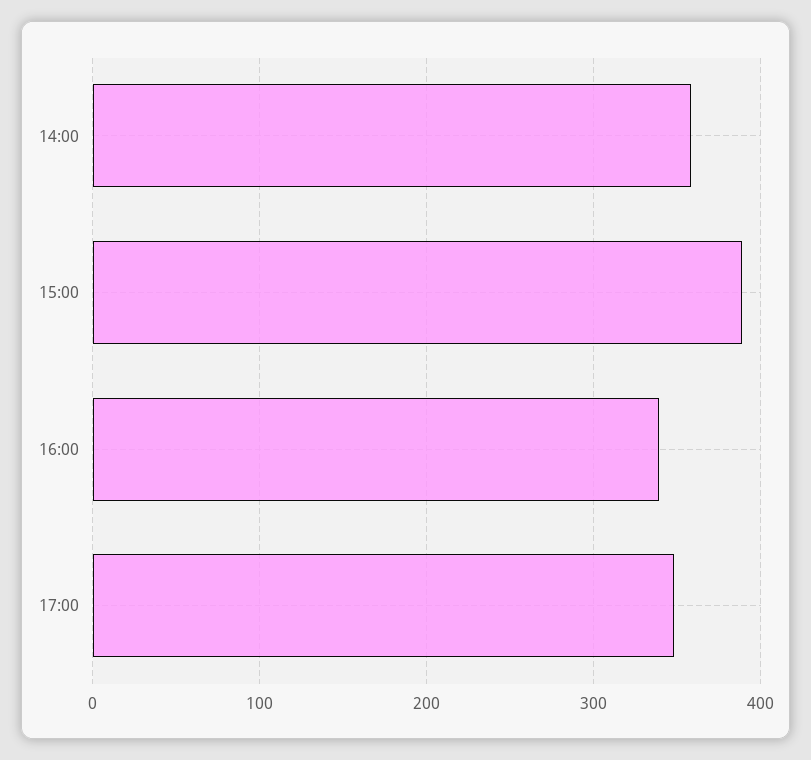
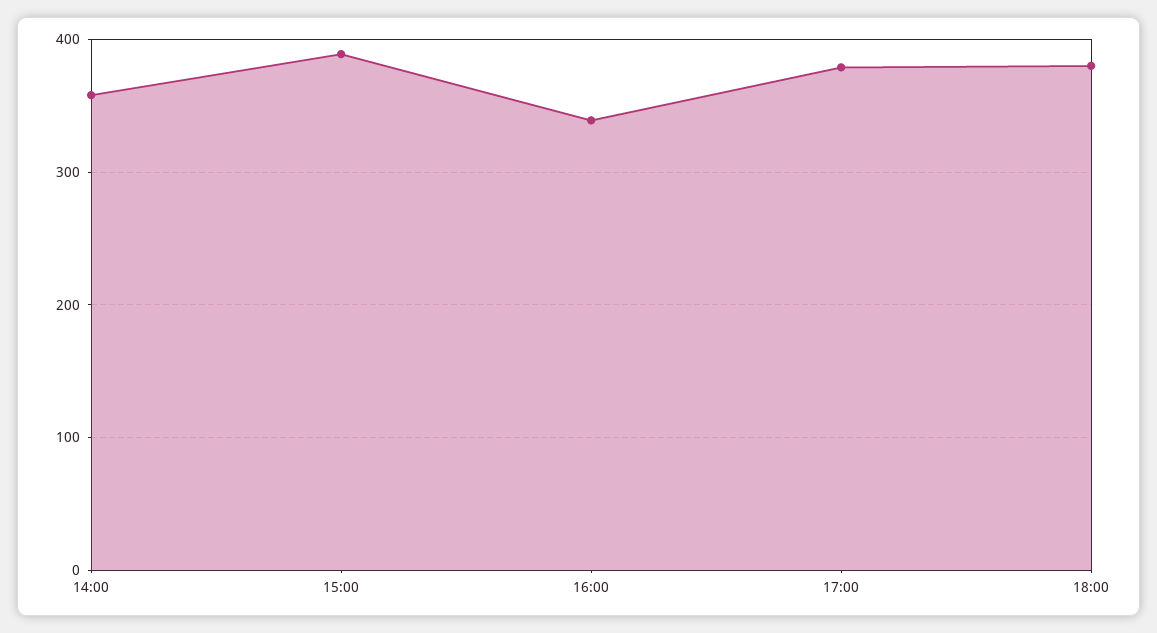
17:00: 350 -> 380
18:00: none -> 380

